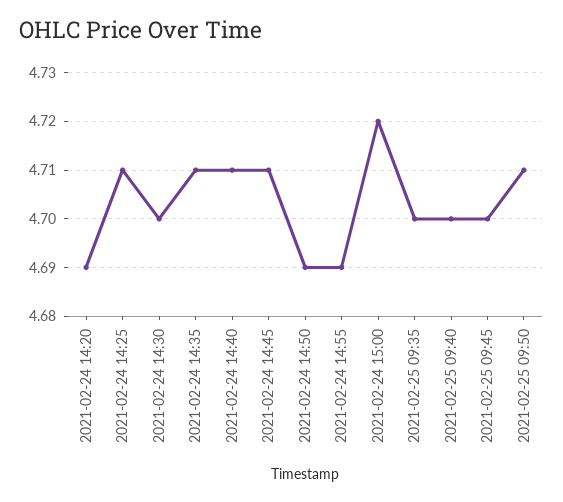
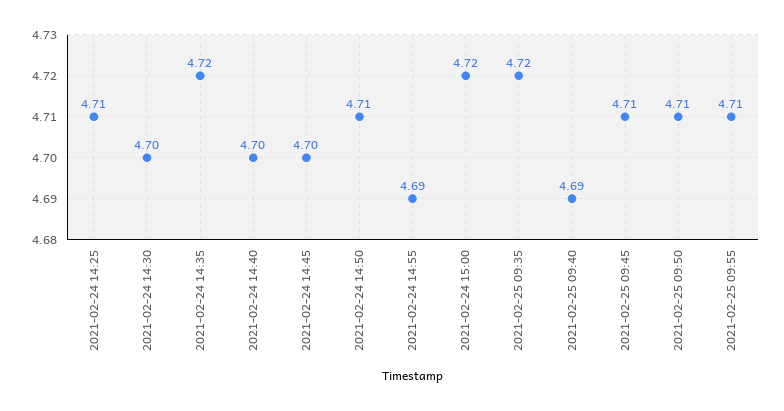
2021-02-24 14:20: 4.69 -> none
2021-02-24 14:35: 4.71 -> 4.72
2021-02-24 14:40: 4.71 -> 4.7
2021-02-24 14:45: 4.71 -> 4.7
2021-02-24 14:50: 4.69 -> 4.71
2021-02-25 09:35: 4.7 -> 4.72
2021-02-25 09:40: 4.7 -> 4.69
2021-02-25 09:45: 4.7 -> 4.71
2021-02-25 09:55: none -> 4.71

